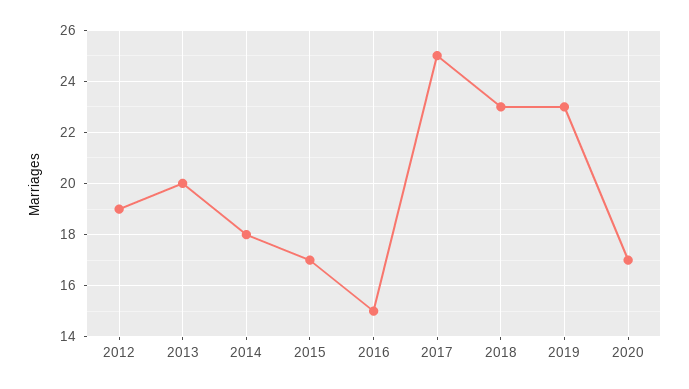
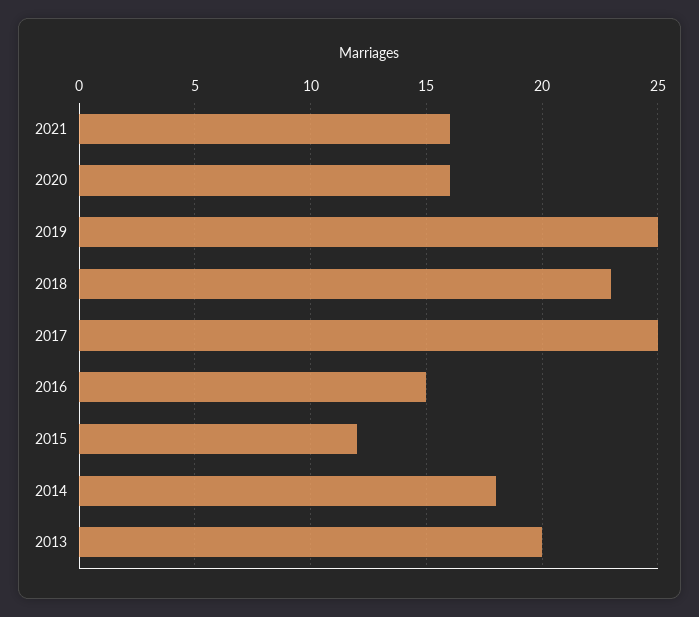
2012: 19 -> none
2015: 17 -> 12
2019: 23 -> 25
2020: 17 -> 16
2021: none -> 16

